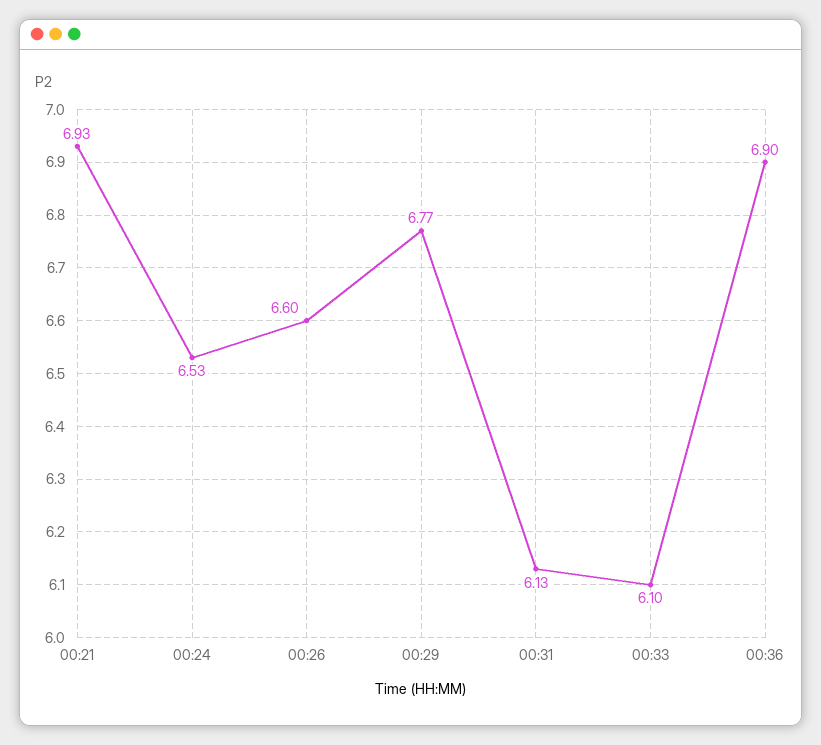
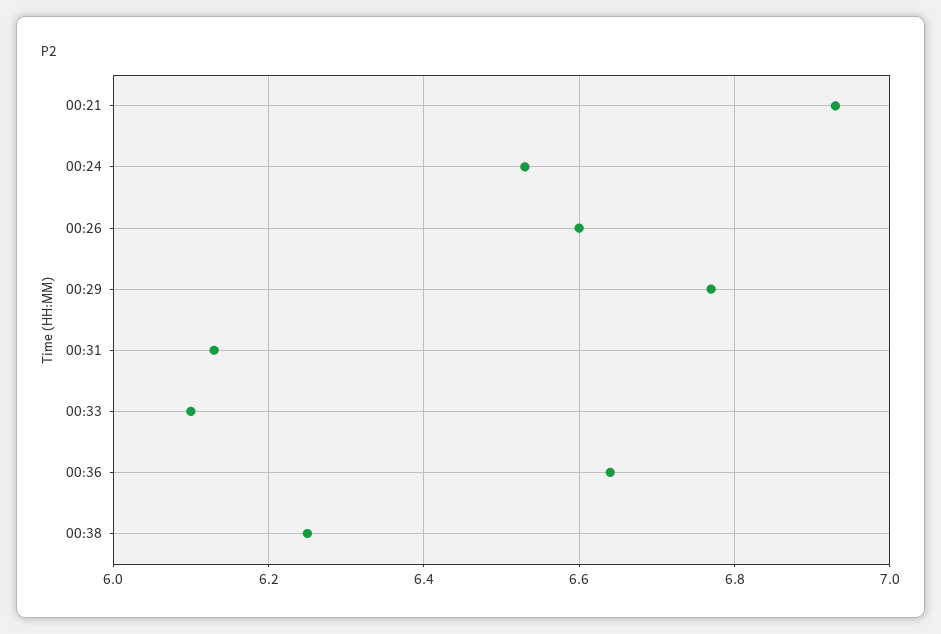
00:36: 6.9 -> 6.65
00:38: none -> 6.25

